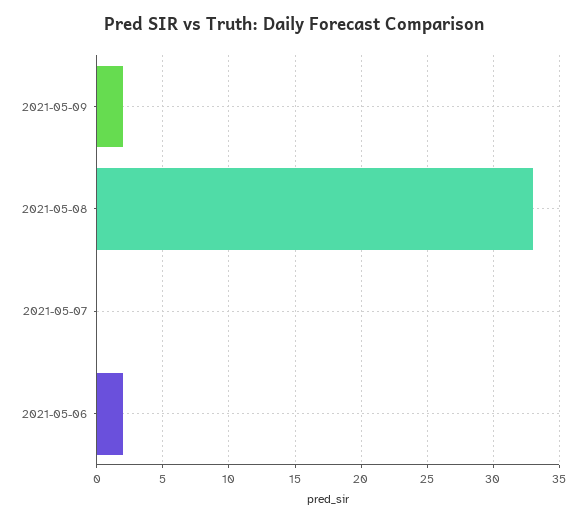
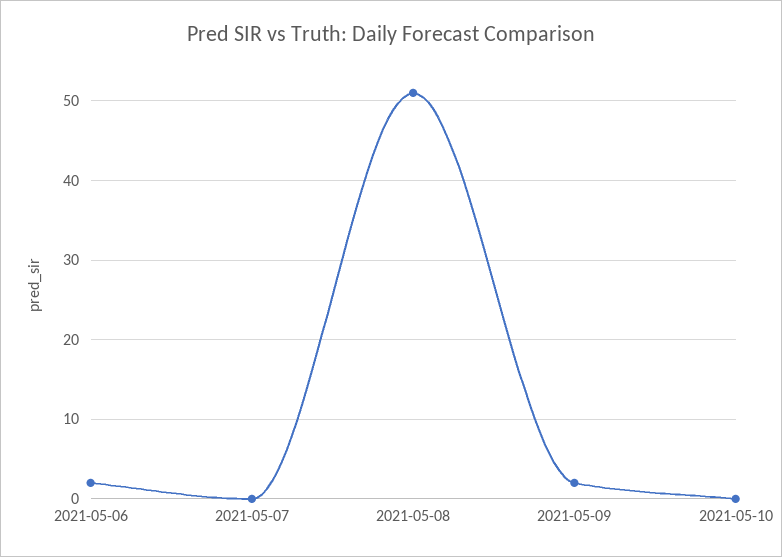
2021-05-08: 33 -> 51
2021-05-10: none -> 0

